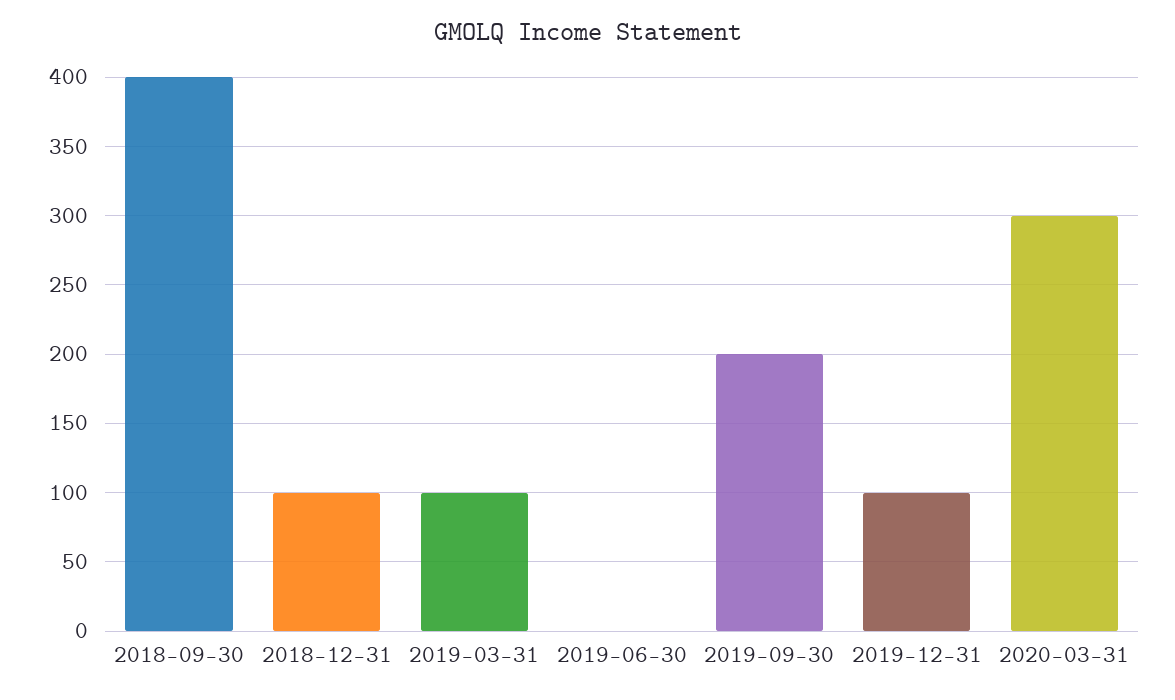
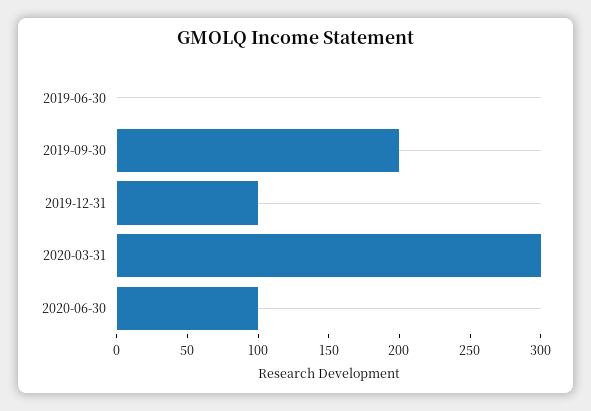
2018-09-30: 400 -> none
2018-12-31: 100 -> none
2019-03-31: 100 -> none
2020-06-30: none -> 100

